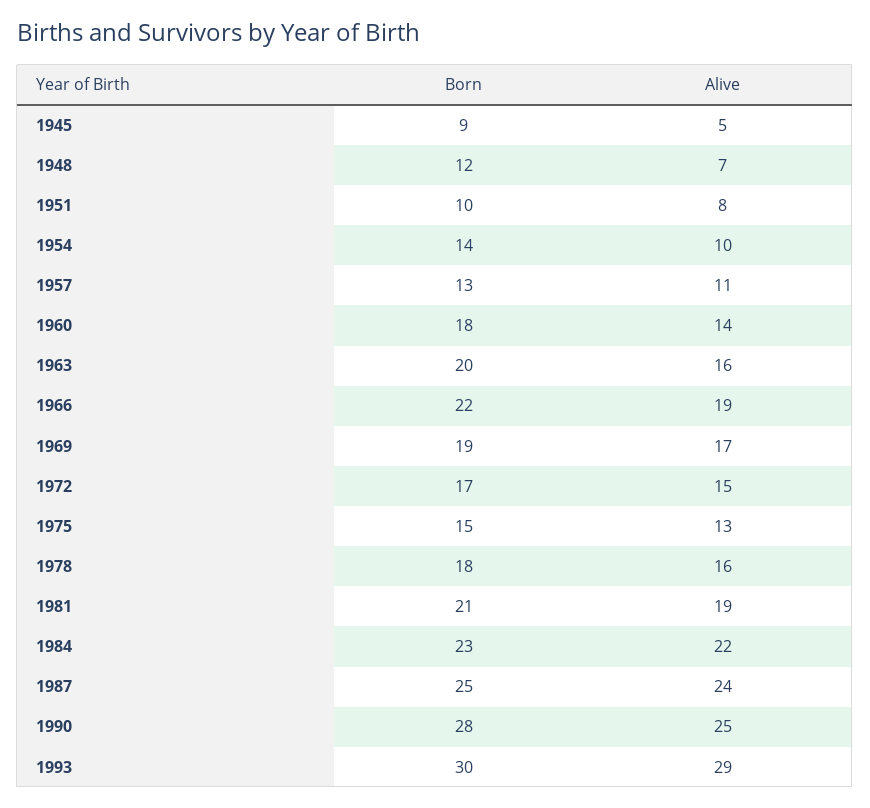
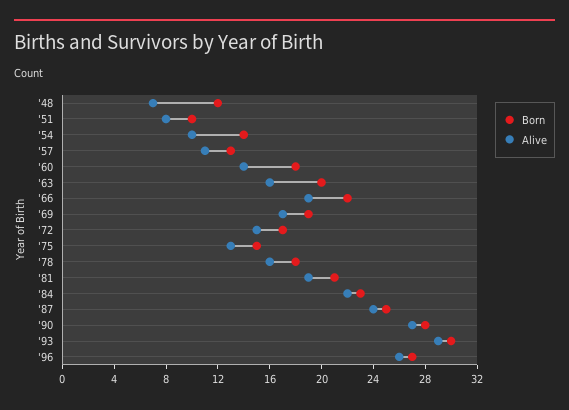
Born, 1945: 9 -> none
Alive, 1945: 5 -> none
Alive, 1990: 25 -> 27
Born, '96: none -> 27
Alive, '96: none -> 26

